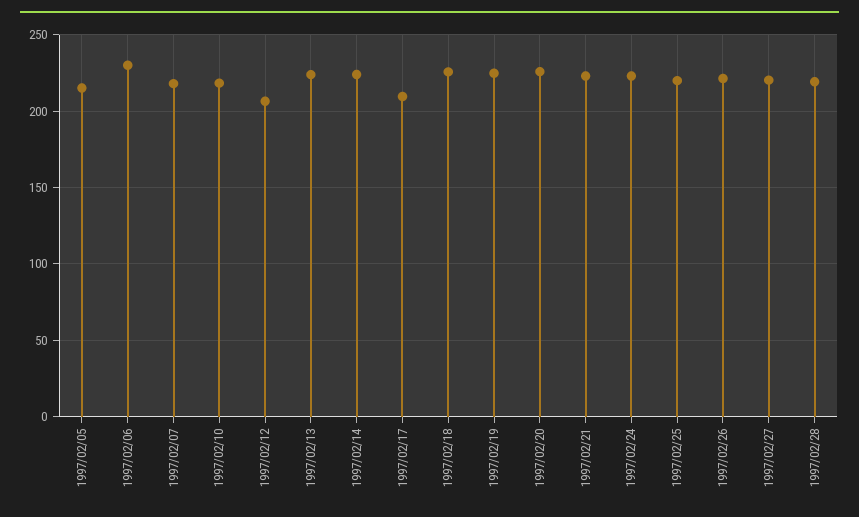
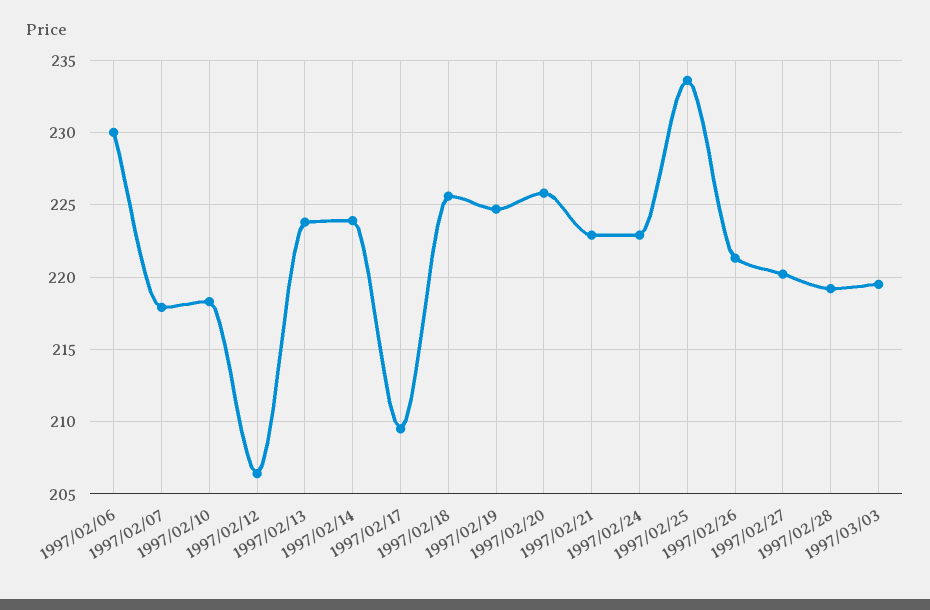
1997/02/05: 215 -> none
1997/02/25: 220 -> 233.5
1997/03/03: none -> 219.5

